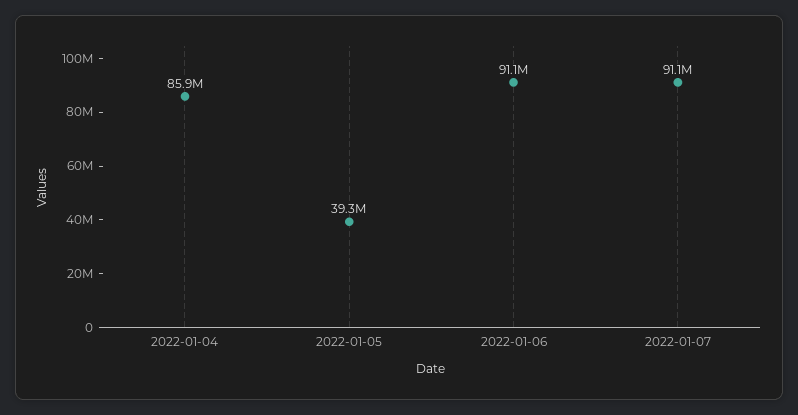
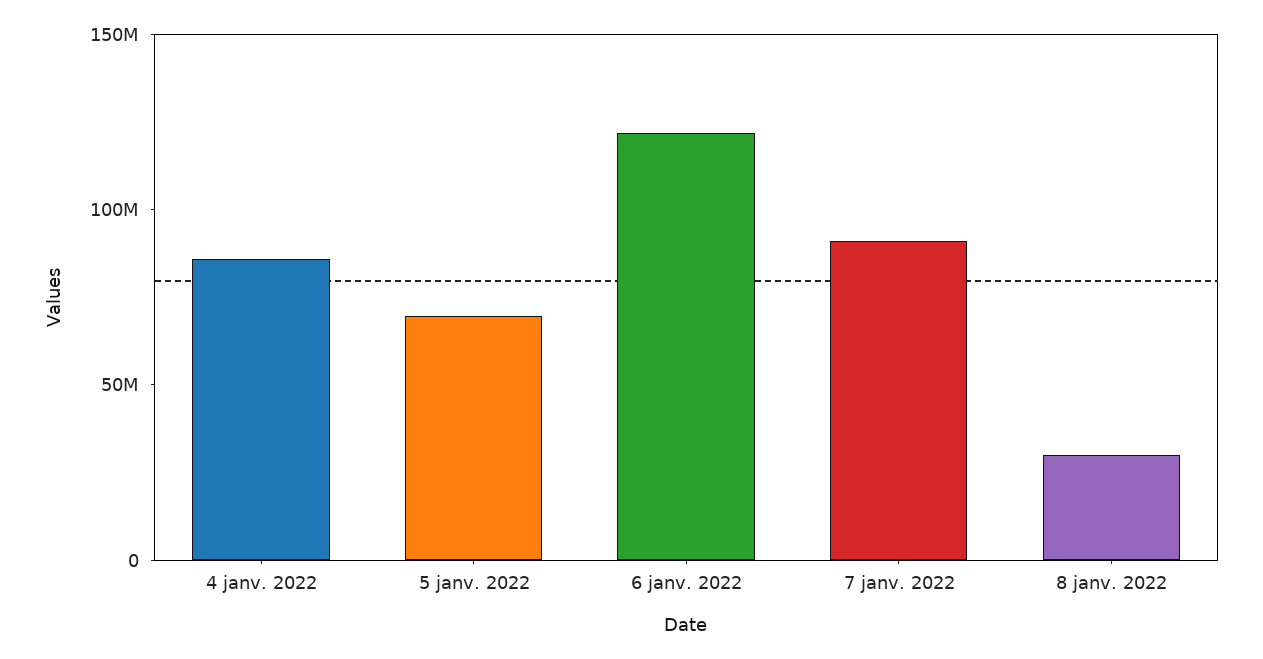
2022-01-05: 39300000 -> 70000000
2022-01-06: 91100000 -> 120000000
8 janv. 2022: none -> 30000000

